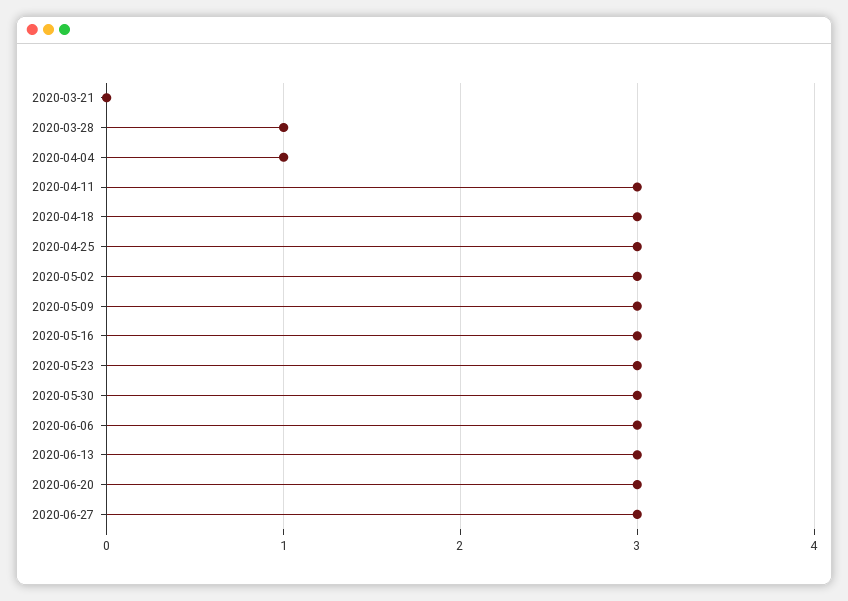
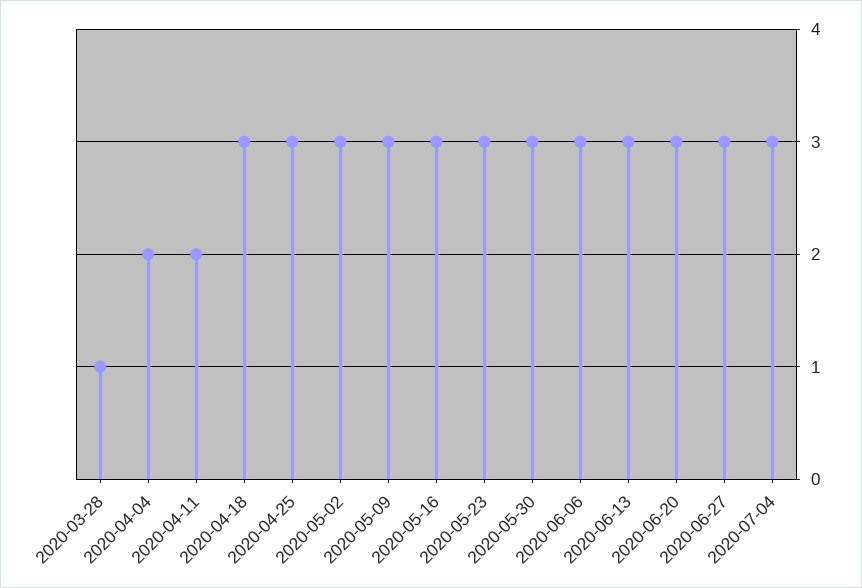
2020-03-21: 0 -> none
2020-04-04: 1 -> 2
2020-04-11: 3 -> 2
2020-07-04: none -> 3

